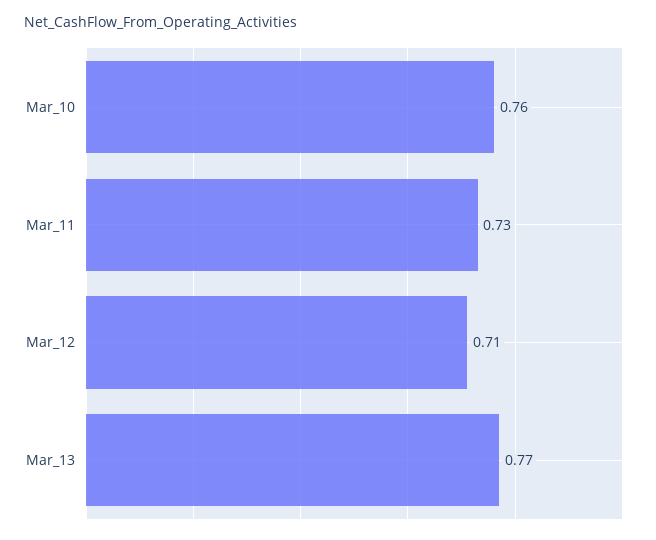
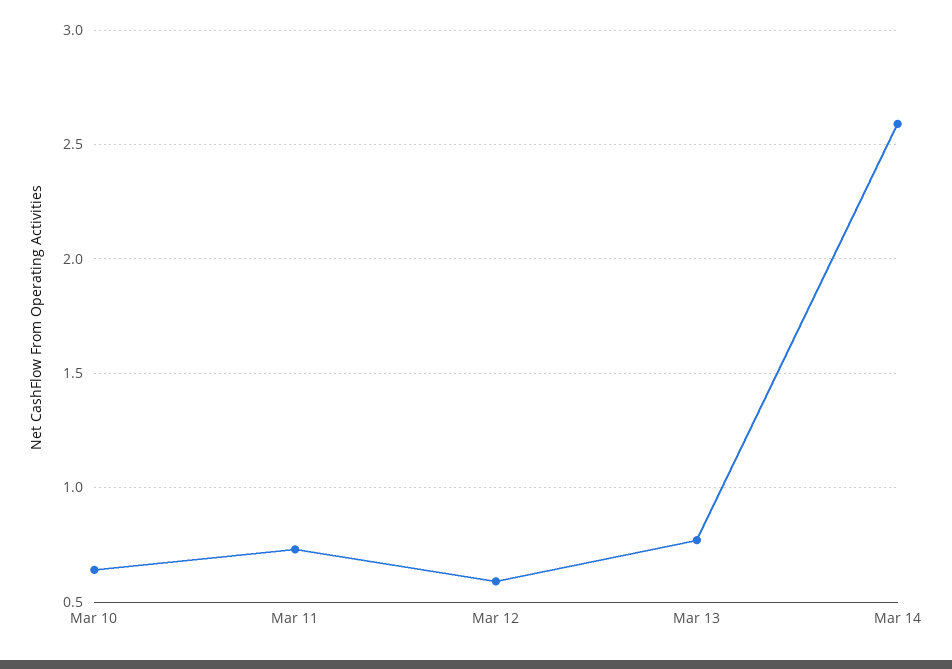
Mar_10: 0.76 -> 0.65
Mar_12: 0.71 -> 0.6
Mar 14: none -> 2.6

